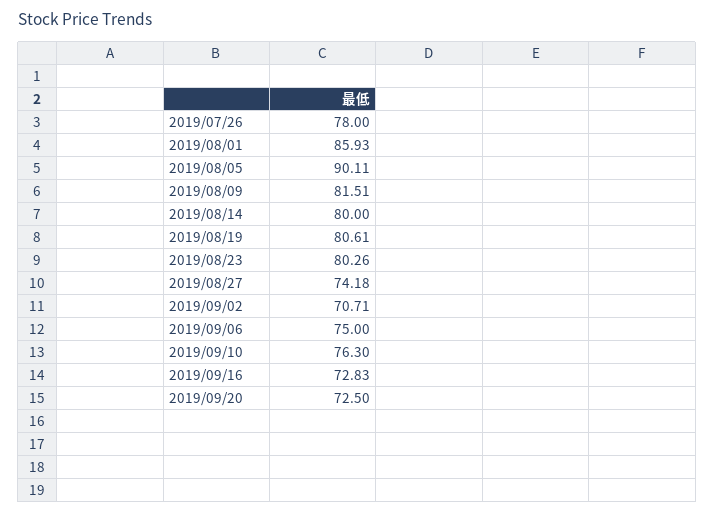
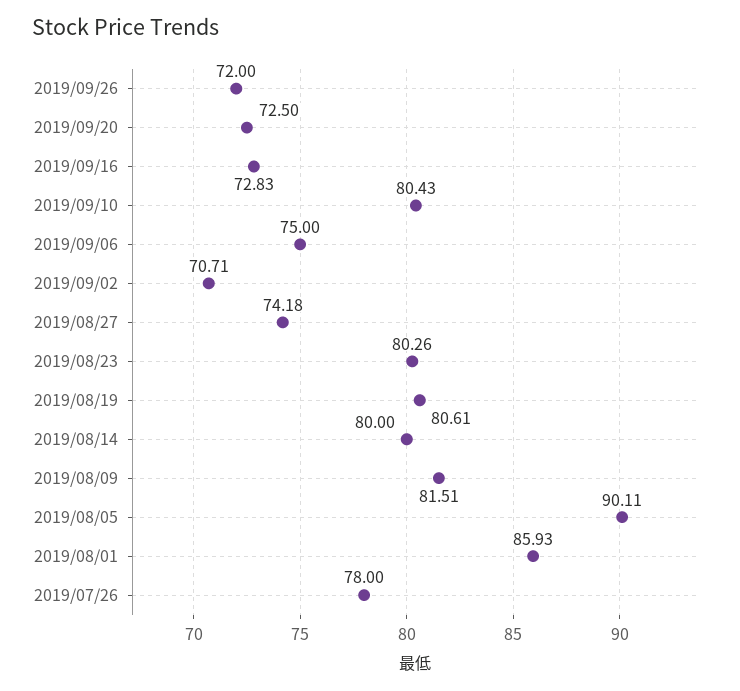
2019/09/10: 76.3 -> 80.43
2019/09/26: none -> 72

